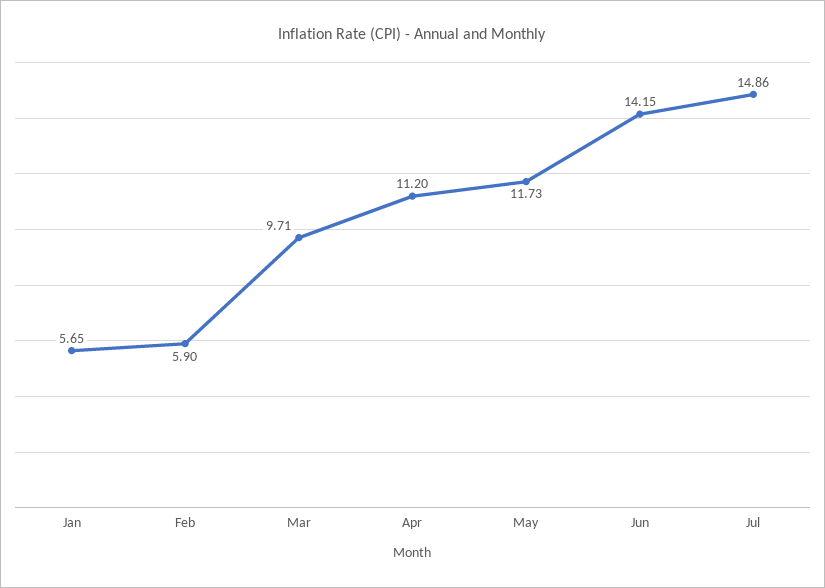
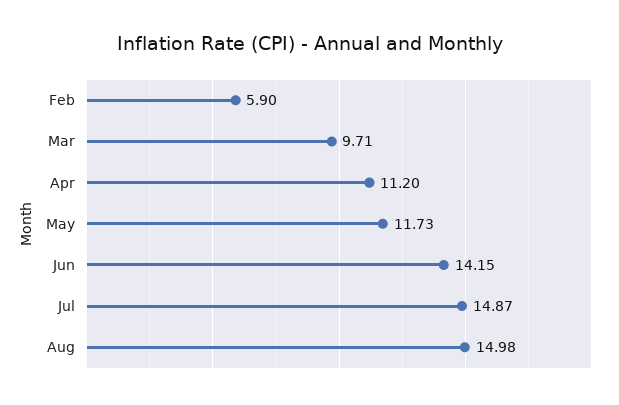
Jan: 5.65 -> none
Jul: 14.86 -> 14.87
Aug: none -> 14.98

